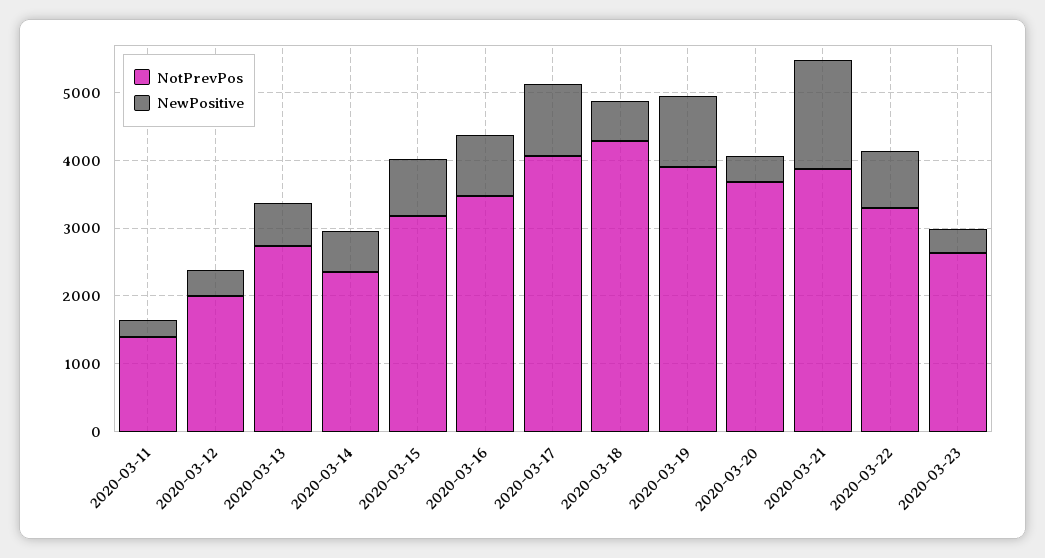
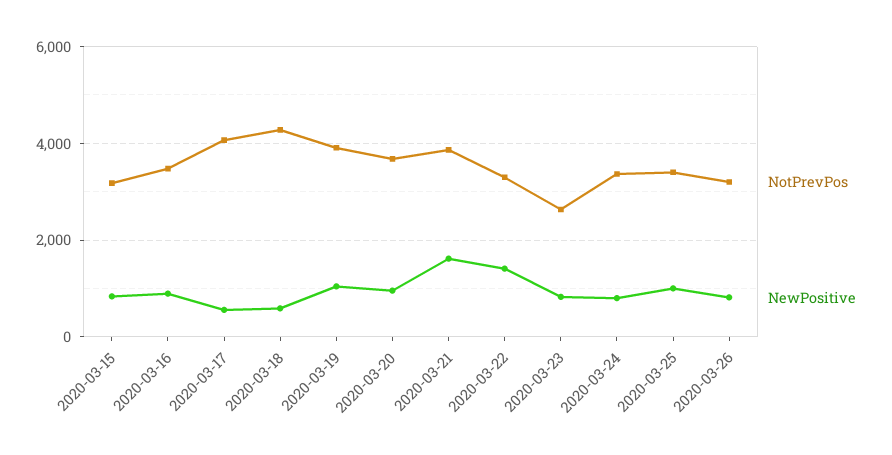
NotPrevPos, 2020-03-11: 1400 -> none
NewPositive, 2020-03-11: 200 -> none
NotPrevPos, 2020-03-12: 2000 -> none
NewPositive, 2020-03-12: 400 -> none
NotPrevPos, 2020-03-13: 2800 -> none
NewPositive, 2020-03-13: 600 -> none
NotPrevPos, 2020-03-14: 2400 -> none
NewPositive, 2020-03-14: 600 -> none
NewPositive, 2020-03-17: 1000 -> 600
NewPositive, 2020-03-20: 400 -> 1000
NewPositive, 2020-03-22: 800 -> 1400
NewPositive, 2020-03-23: 400 -> 800
NotPrevPos, 2020-03-24: none -> 3400
NewPositive, 2020-03-24: none -> 800
NotPrevPos, 2020-03-25: none -> 3400
NewPositive, 2020-03-25: none -> 1000
NotPrevPos, 2020-03-26: none -> 3200
NewPositive, 2020-03-26: none -> 800

